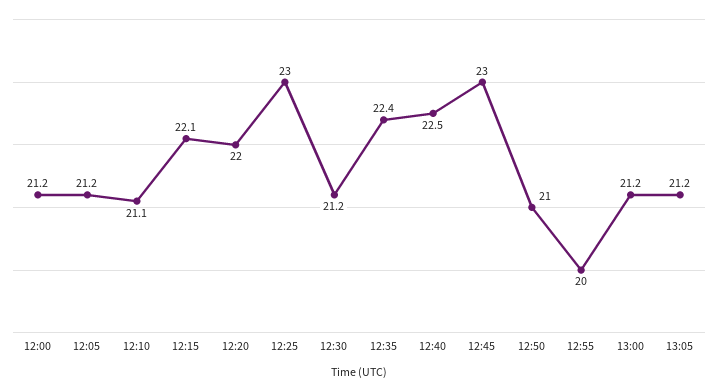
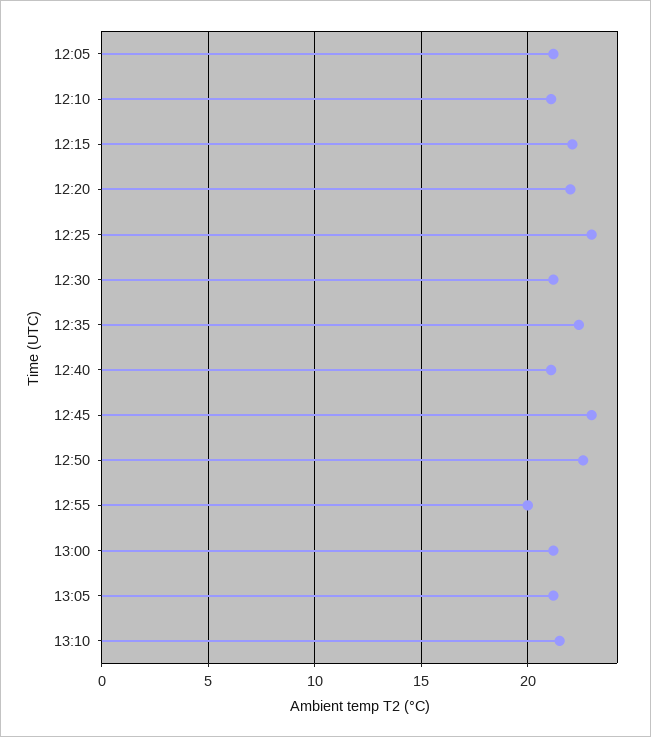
12:00: 21.2 -> none
12:40: 22.5 -> 21
12:50: 21 -> 22.5
13:10: none -> 21.5

